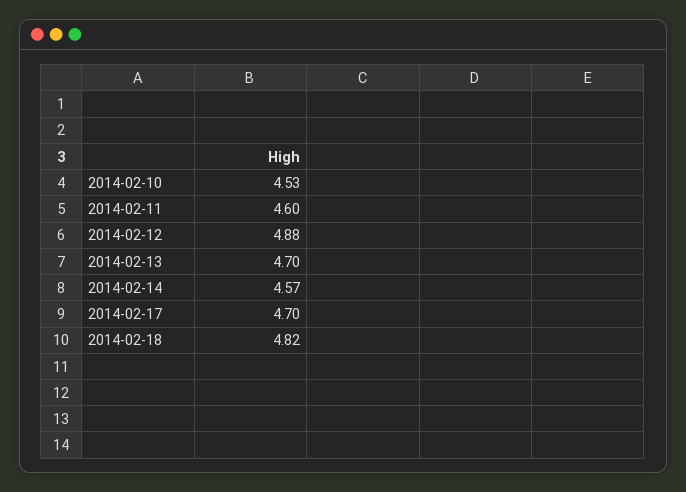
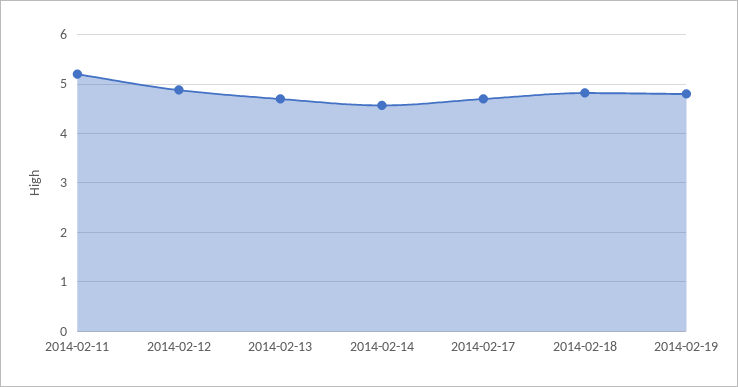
2014-02-10: 4.53 -> none
2014-02-11: 4.6 -> 5.2
2014-02-19: none -> 4.8

